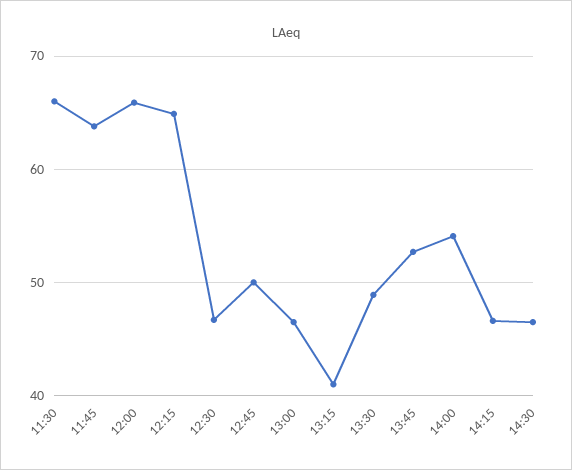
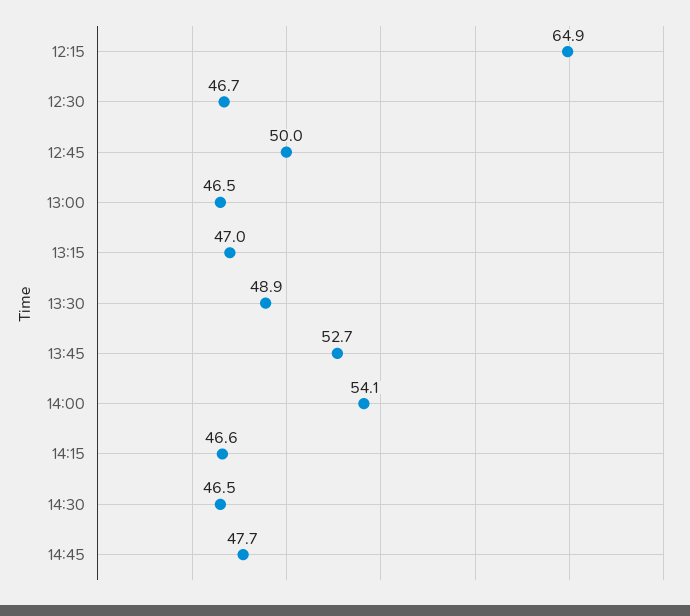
11:30: 66 -> none
11:45: 64 -> none
12:00: 66 -> none
13:15: 41 -> 47
14:45: none -> 47.7

